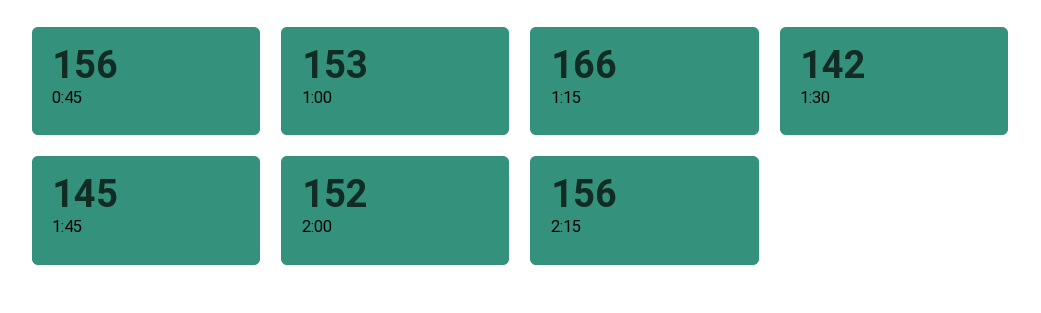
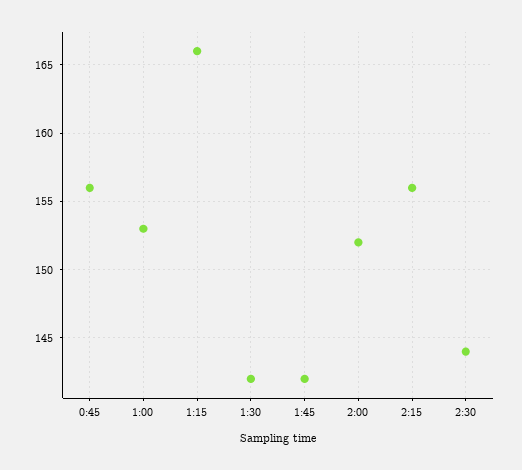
1:45: 145 -> 142
2:30: none -> 144

